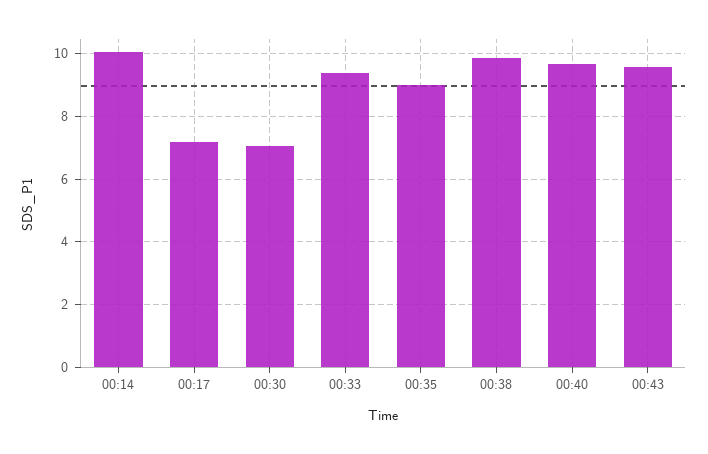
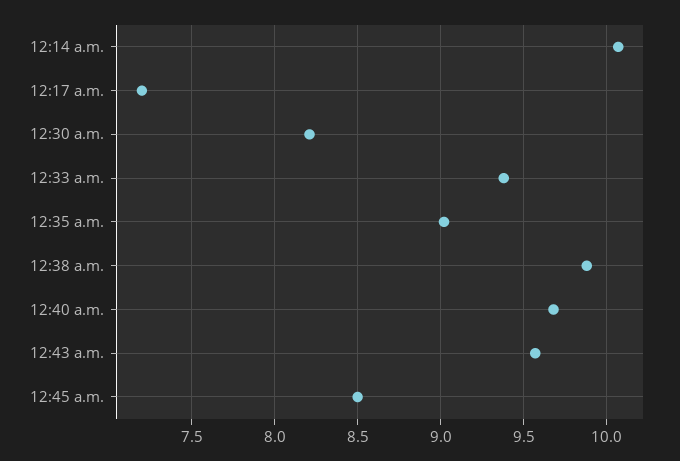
00:30: 7 -> 8.2
12:45 a.m.: none -> 8.5

